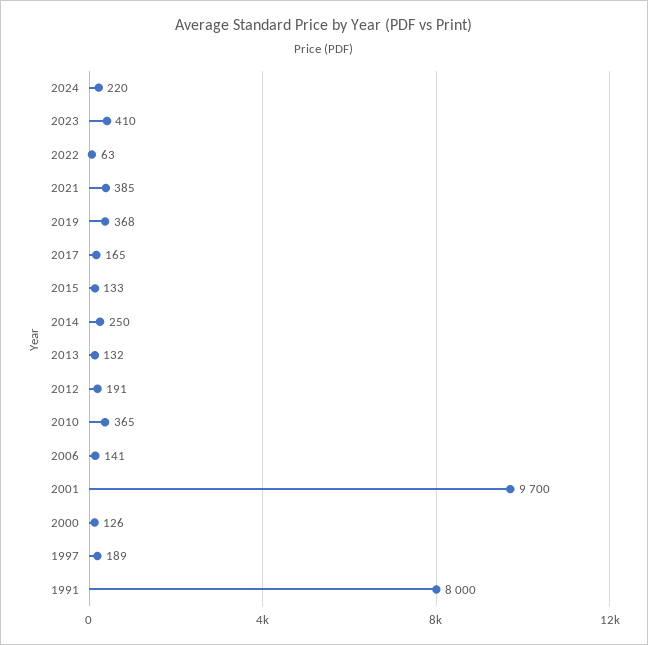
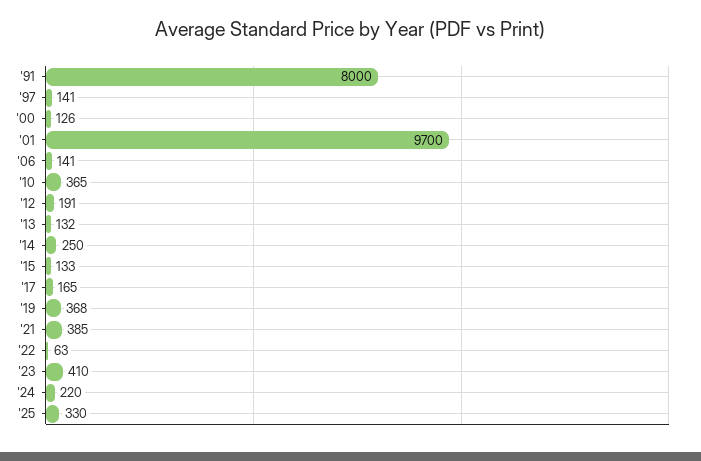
1997: 189 -> 141
'25: none -> 330

